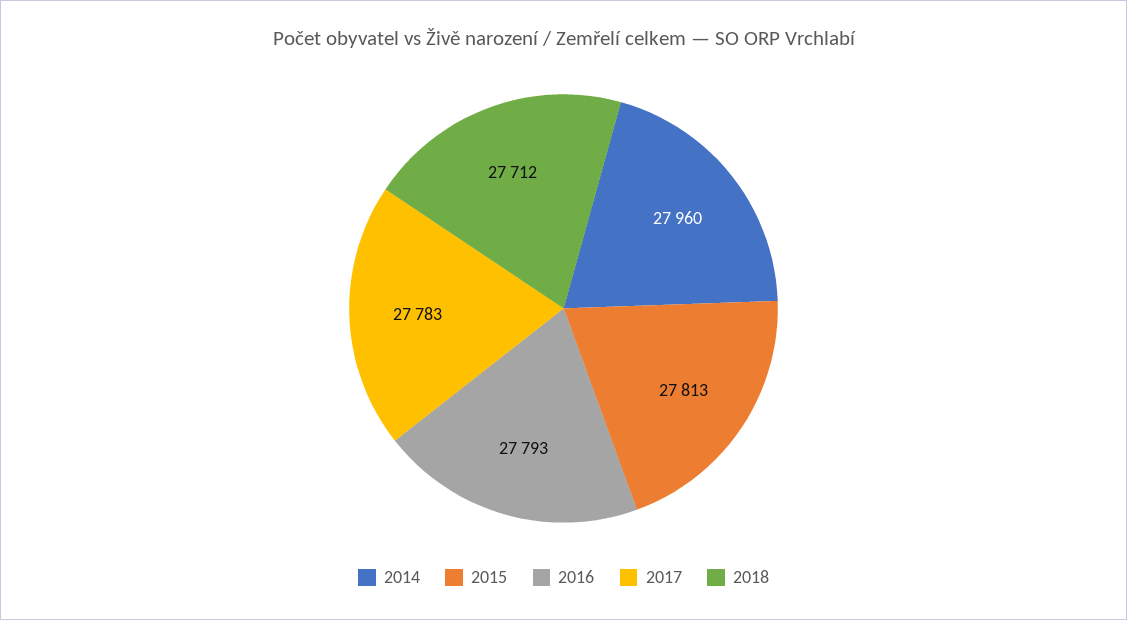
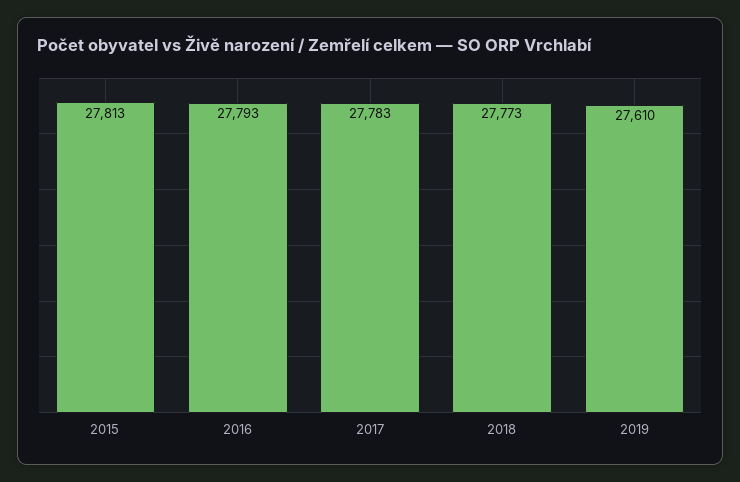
2014: 27960 -> none
2018: 27712 -> 27773
2019: none -> 27610

